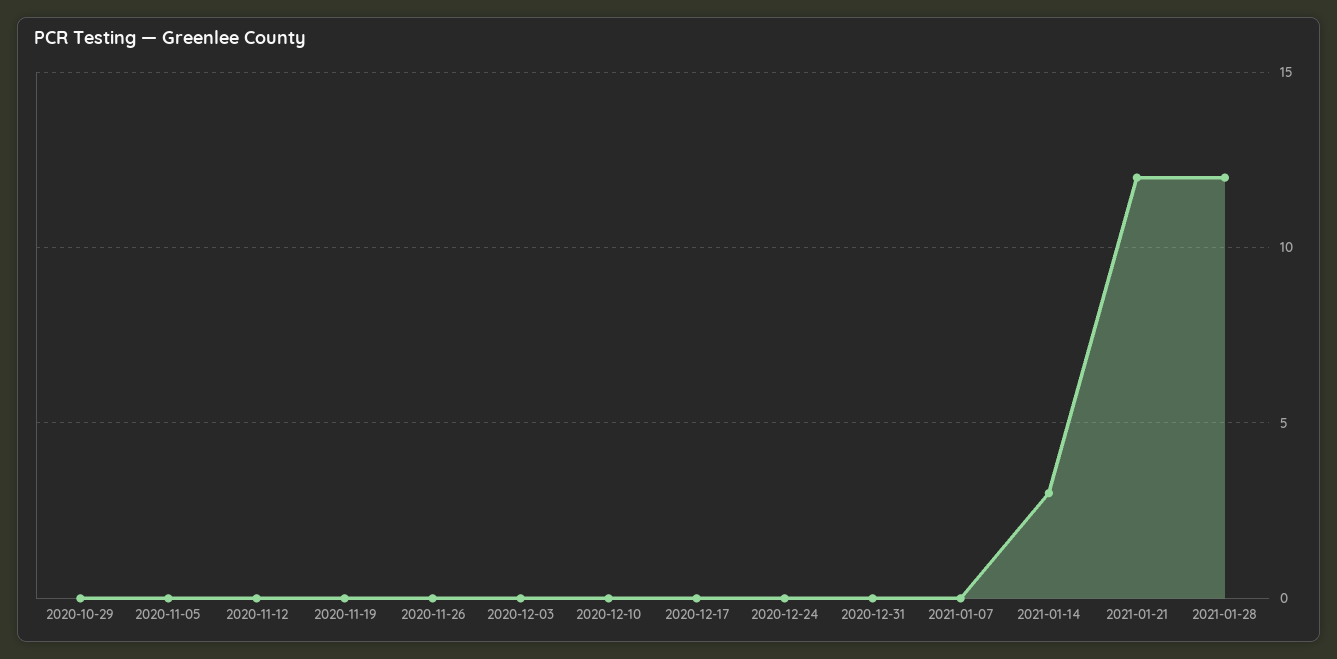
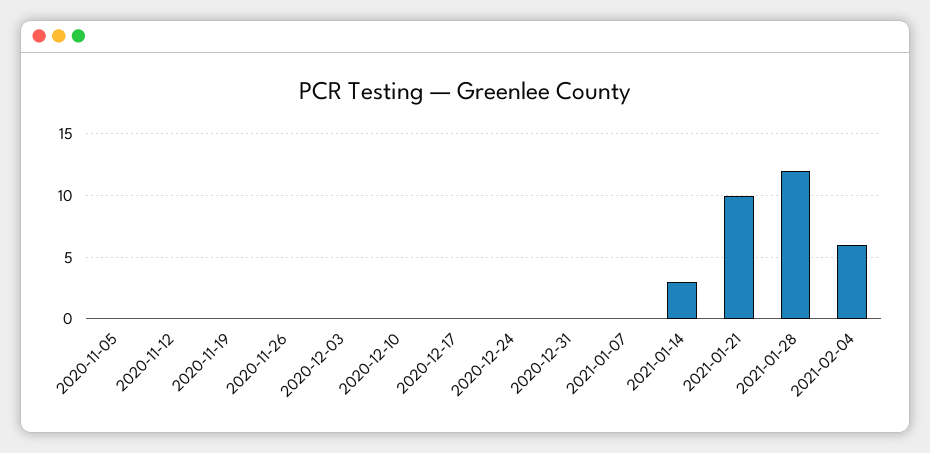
2020-10-29: 0 -> none
2021-01-21: 12 -> 10
2021-02-04: none -> 6

